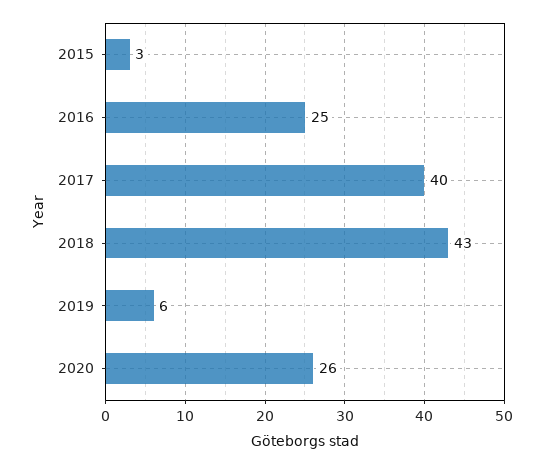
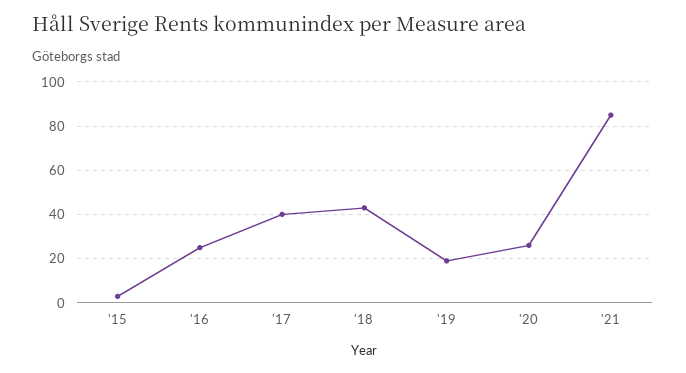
2019: 6 -> 20
'21: none -> 85

